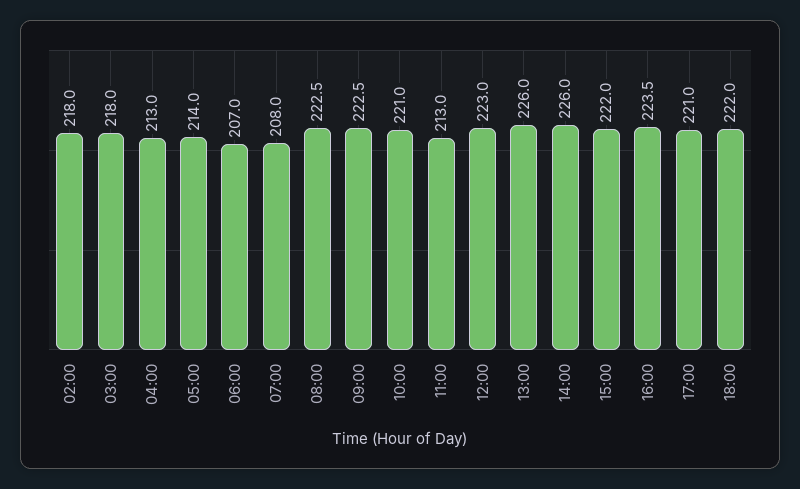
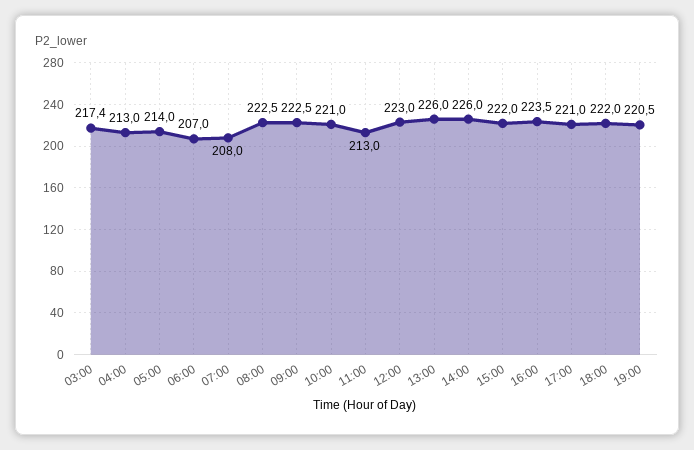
02:00: 218 -> none
03:00: 218 -> 217.4
19:00: none -> 220.5

